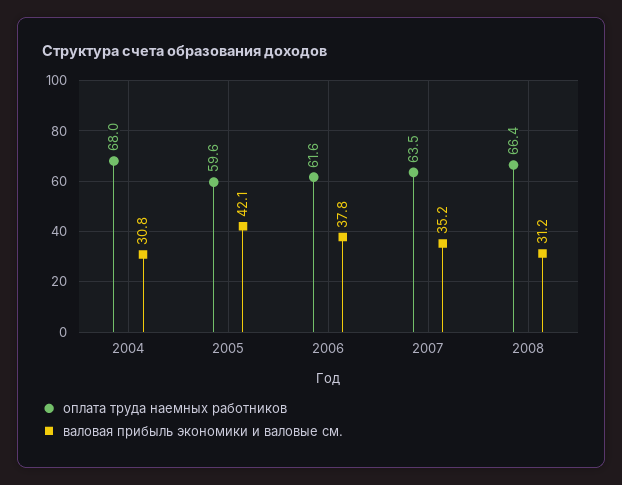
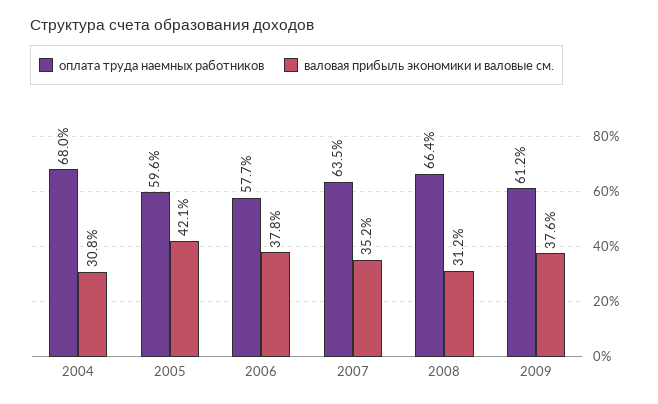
оплата труда наемных работников, 2006: 61.6 -> 57.7
оплата труда наемных работников, 2009: none -> 61.2
валовая прибыль экономики и валовые см., 2009: none -> 37.6

